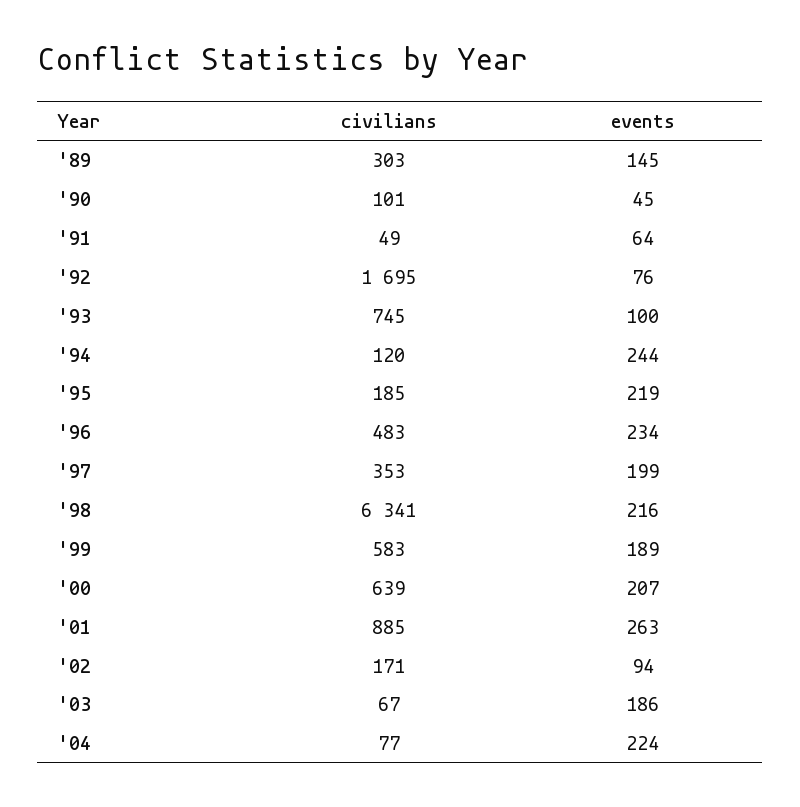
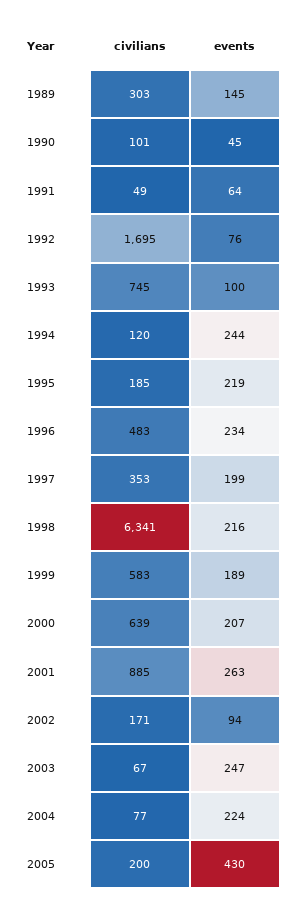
events, '03: 186 -> 247
civilians, 2005: none -> 200
events, 2005: none -> 430

